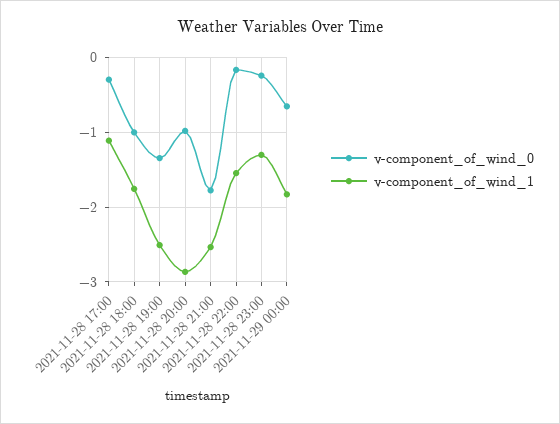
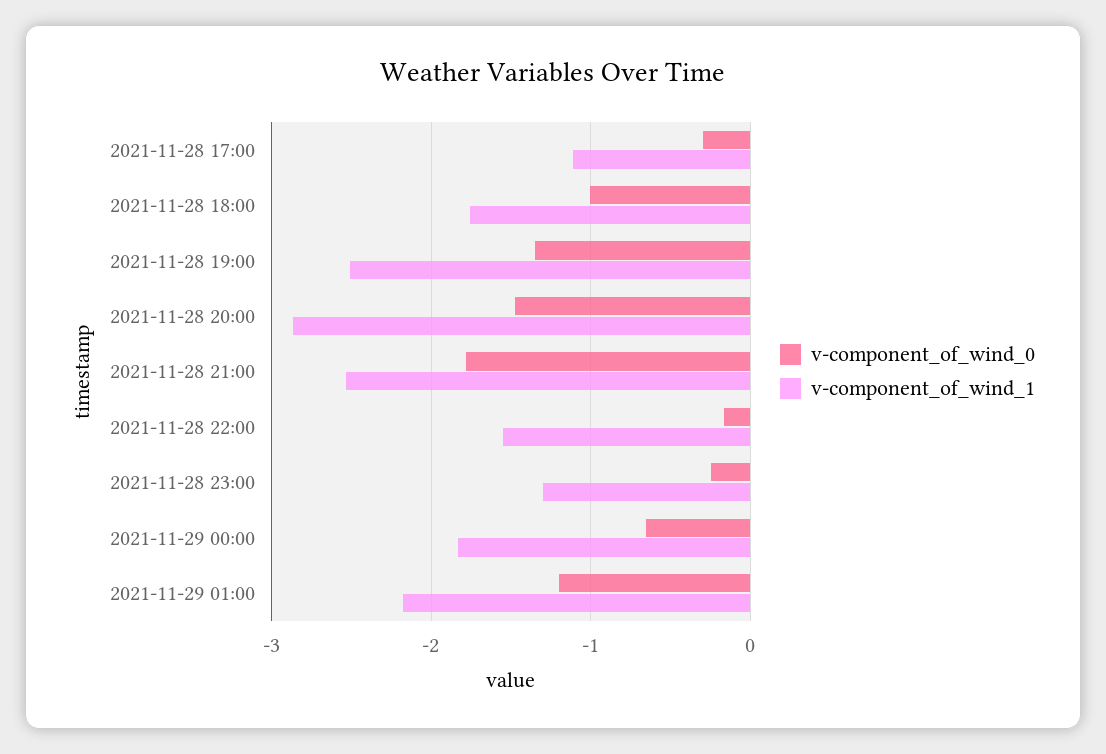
v-component_of_wind_0, 2021-11-28 20:00: -1 -> -1.5
v-component_of_wind_0, 2021-11-29 01:00: none -> -1.2
v-component_of_wind_1, 2021-11-29 01:00: none -> -2.2

